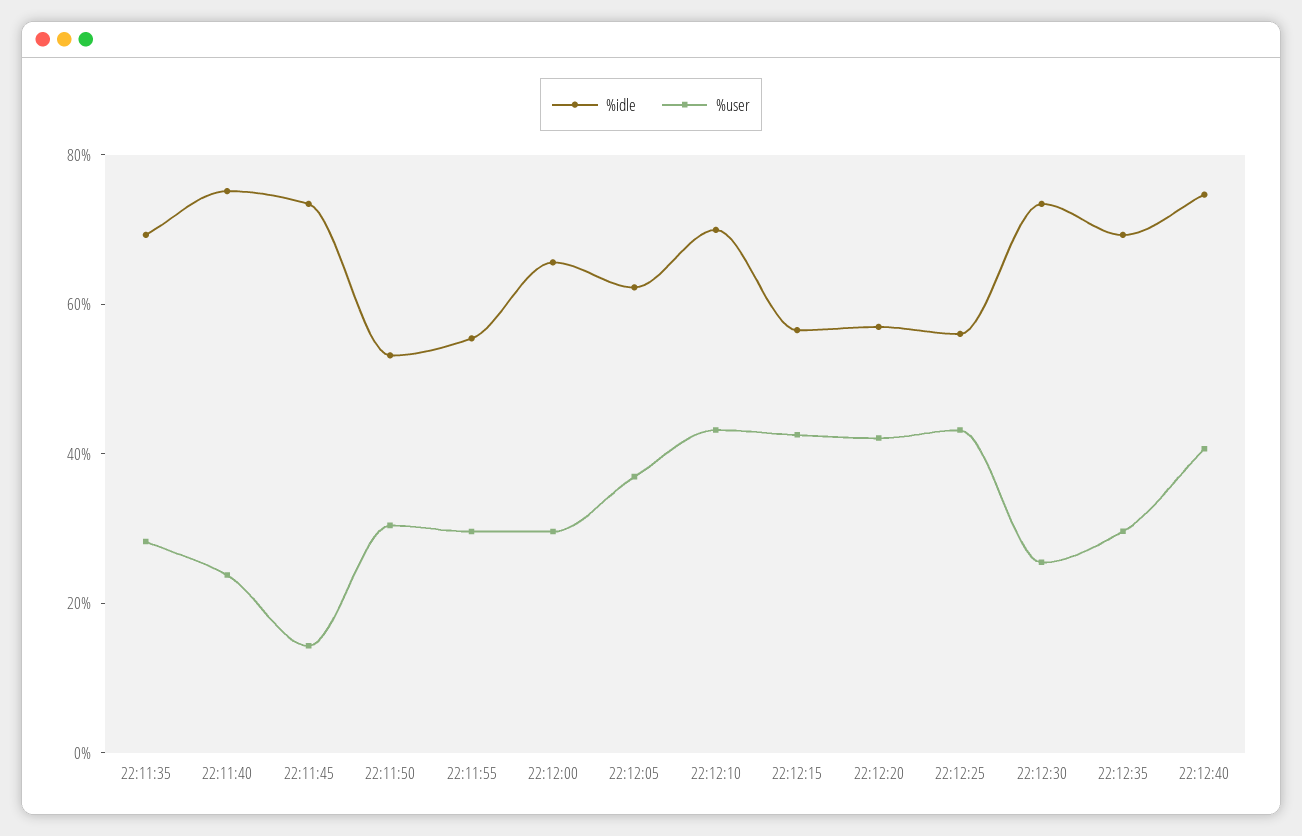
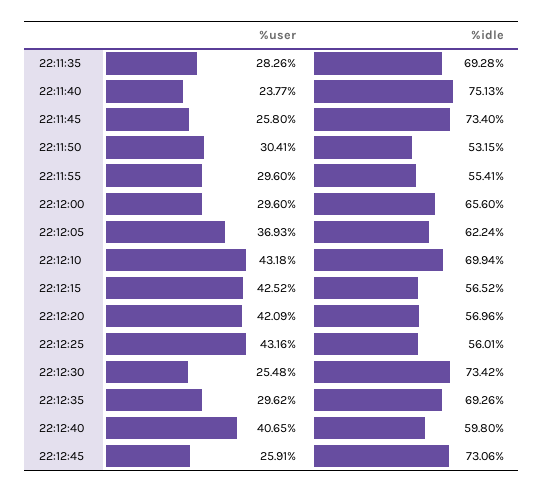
%user, 22:11:45: 15 -> 25.8
%idle, 22:12:40: 75 -> 59.8
%user, 22:12:45: none -> 25.91
%idle, 22:12:45: none -> 73.06

